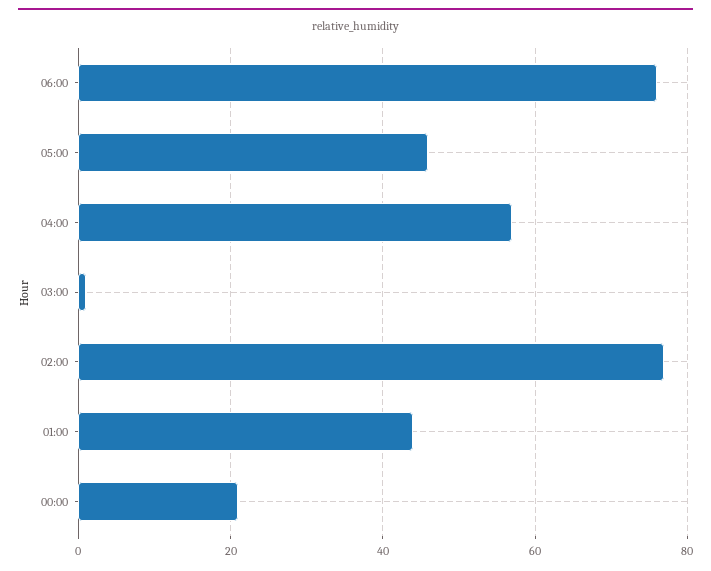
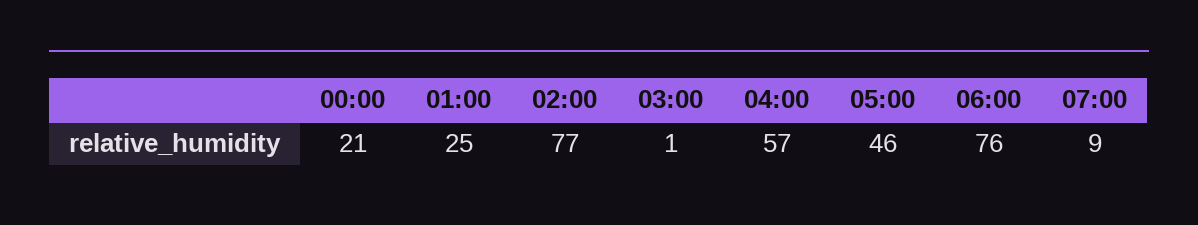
01:00: 45 -> 25
07:00: none -> 9

